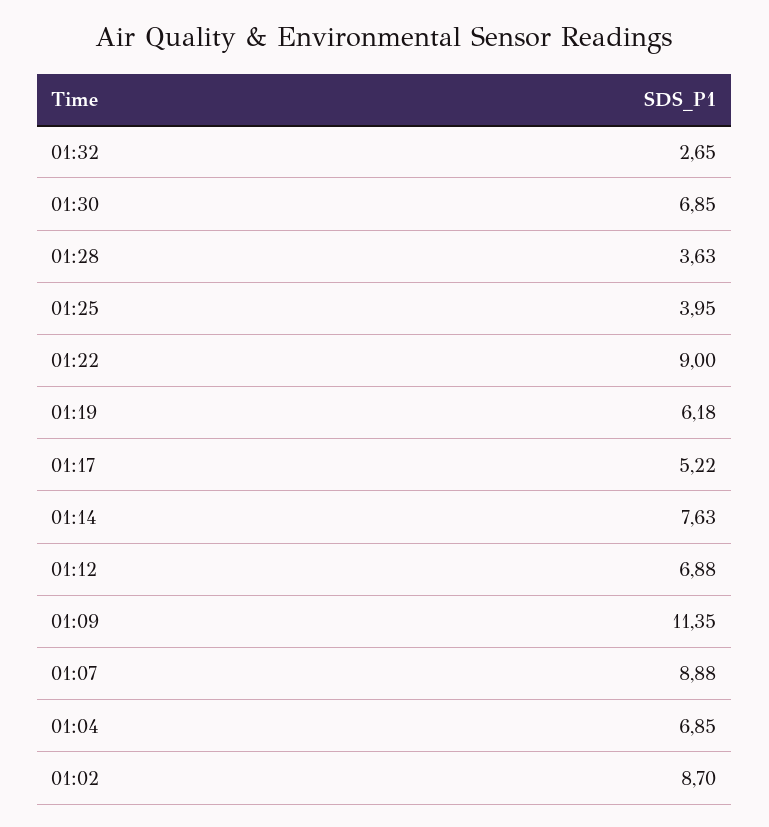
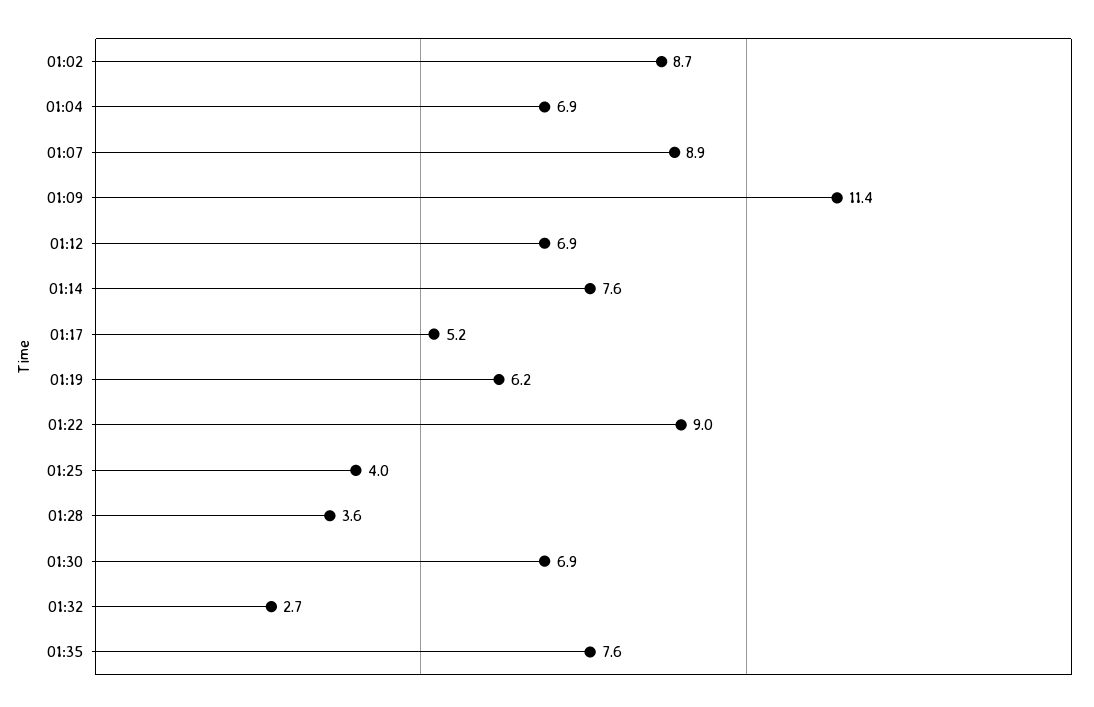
01:35: none -> 7.6

